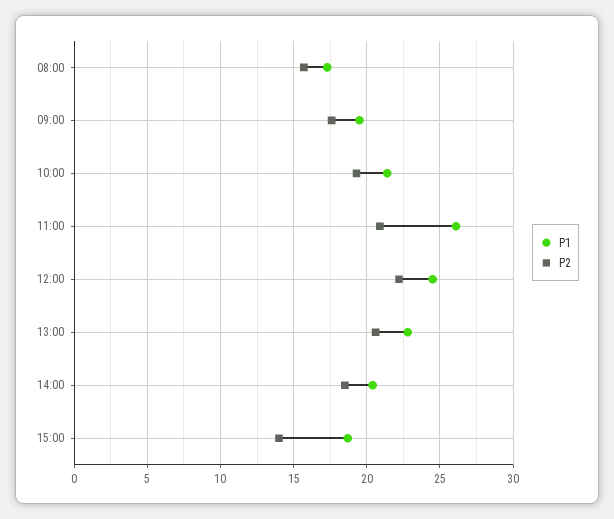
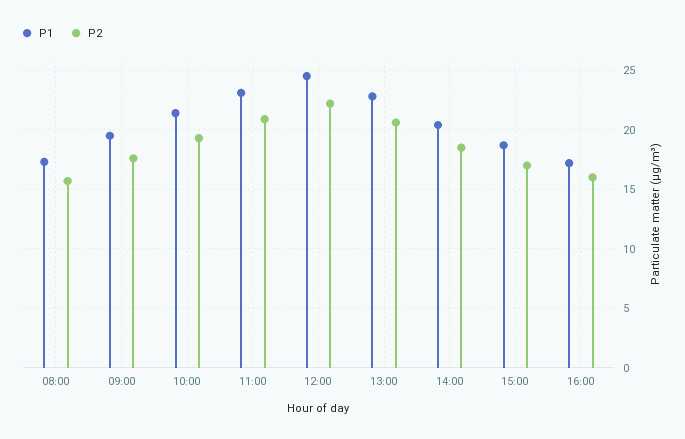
P1, 11:00: 26 -> 23
P2, 15:00: 14 -> 17
P1, 16:00: none -> 17
P2, 16:00: none -> 16

